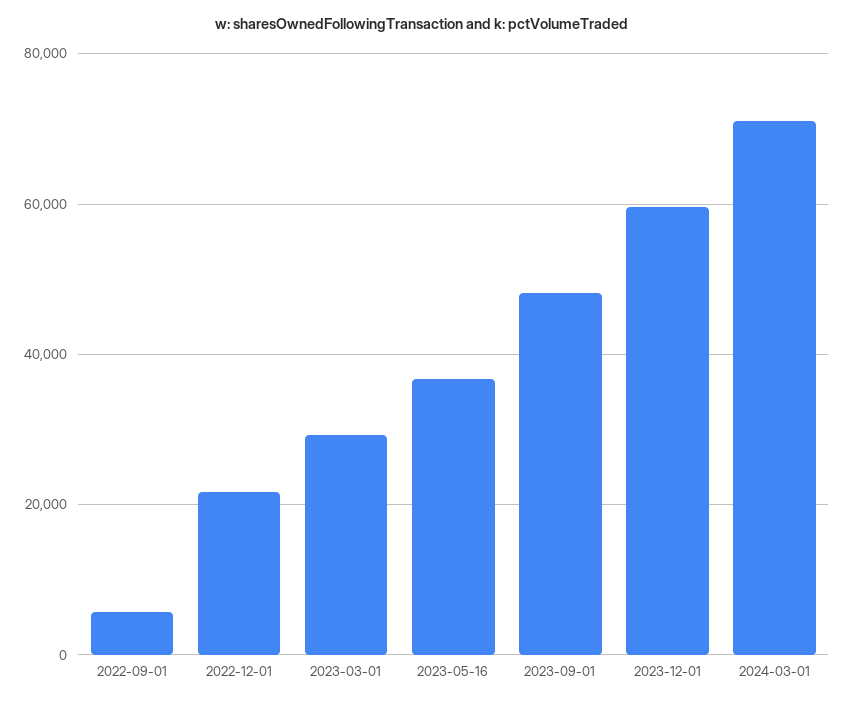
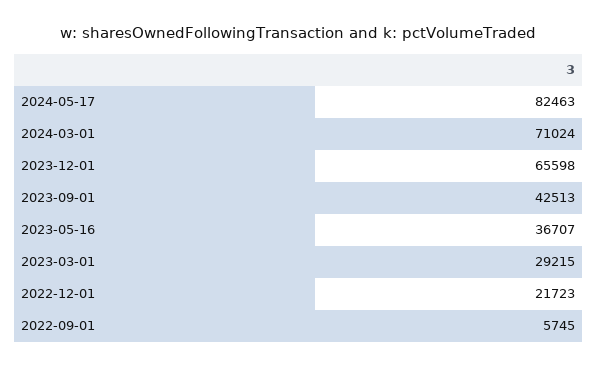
2023-09-01: 48000 -> 42513
2023-12-01: 60000 -> 65598
2024-05-17: none -> 82463

